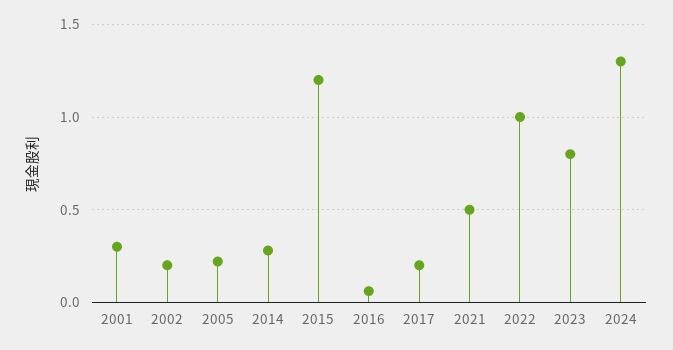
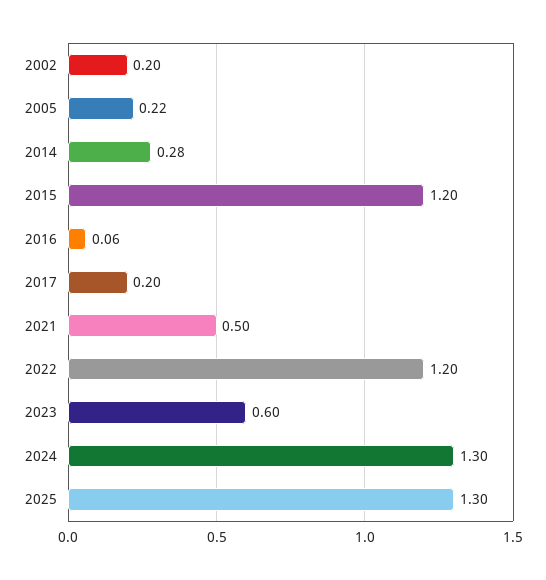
2001: 0.3 -> none
2022: 1 -> 1.2
2023: 0.8 -> 0.6
2025: none -> 1.3

